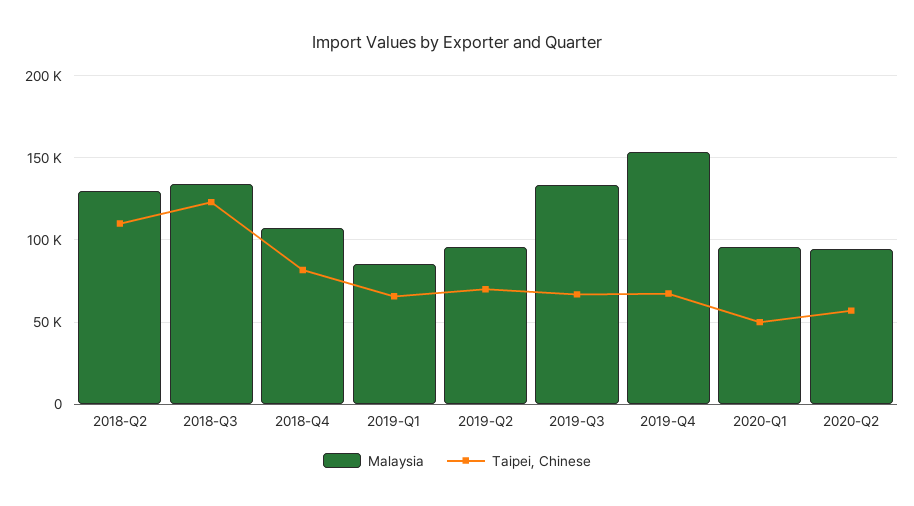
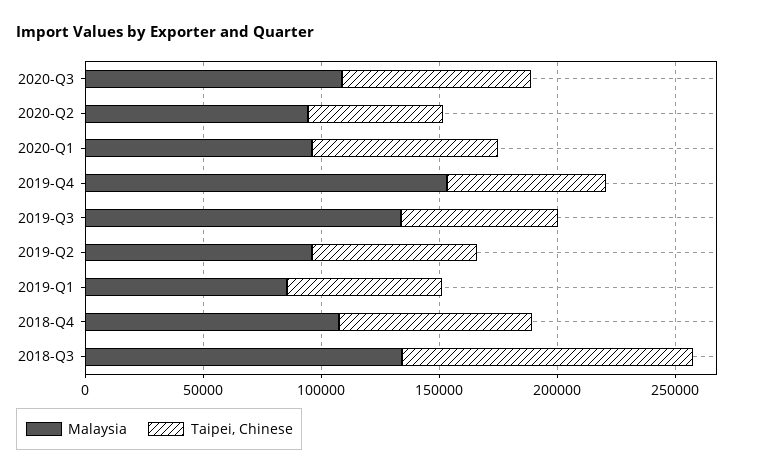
Malaysia, 2018-Q2: 130000 -> none
Taipei, Chinese, 2018-Q2: 110000 -> none
Taipei, Chinese, 2020-Q1: 50000 -> 80000
Malaysia, 2020-Q3: none -> 110000
Taipei, Chinese, 2020-Q3: none -> 80000

